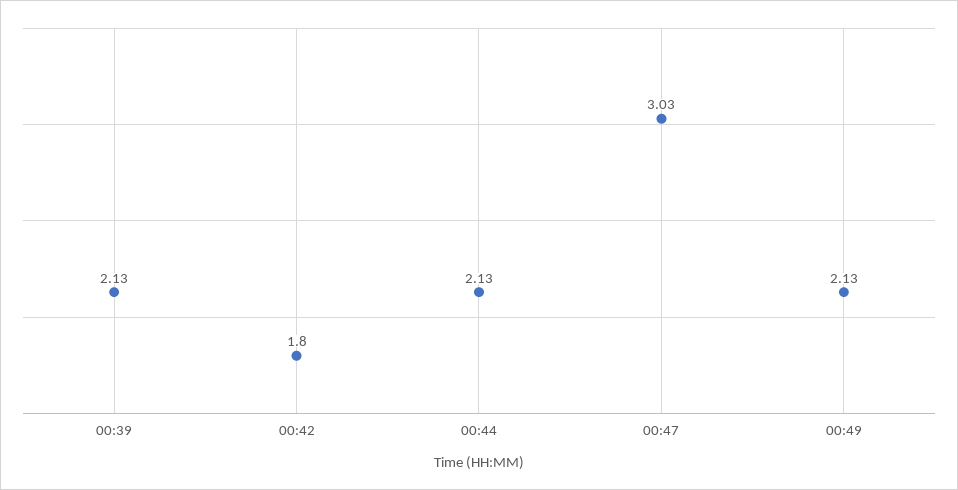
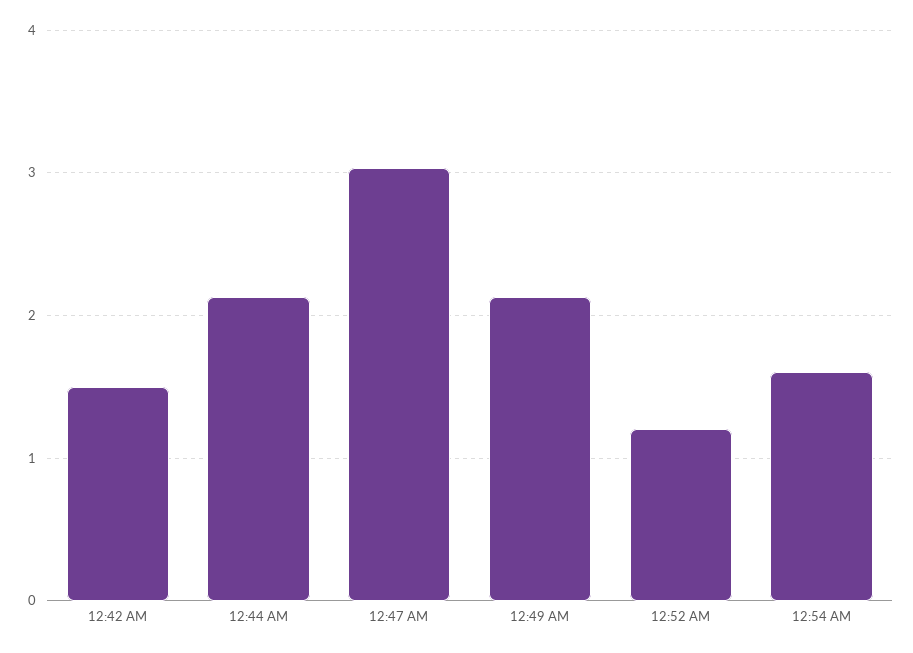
00:39: 2.13 -> none
00:42: 1.8 -> 1.5
12:52 AM: none -> 1.2
12:54 AM: none -> 1.6

